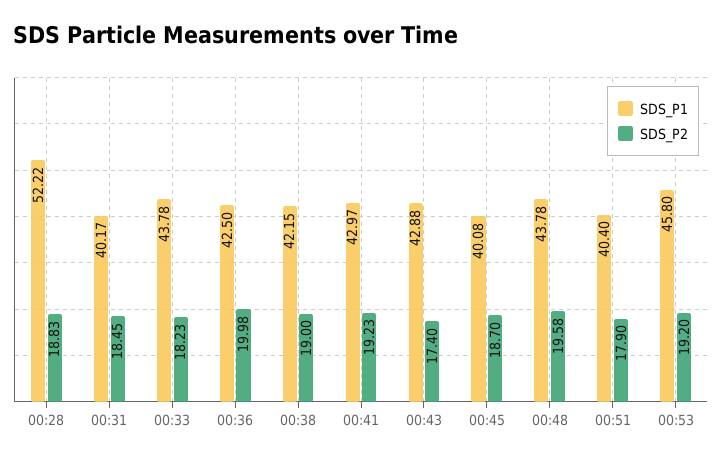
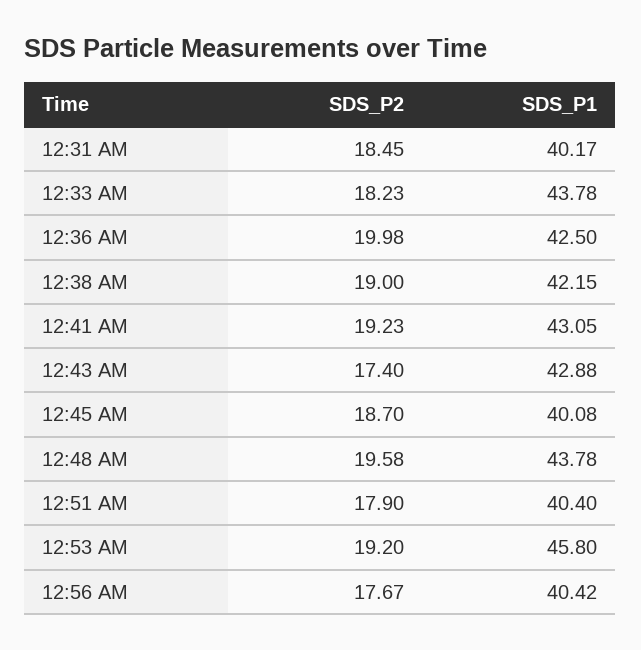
SDS_P1, 00:28: 52.22 -> none
SDS_P2, 00:28: 18.83 -> none
SDS_P1, 00:41: 42.97 -> 43.05
SDS_P2, 12:56 AM: none -> 17.67
SDS_P1, 12:56 AM: none -> 40.42

